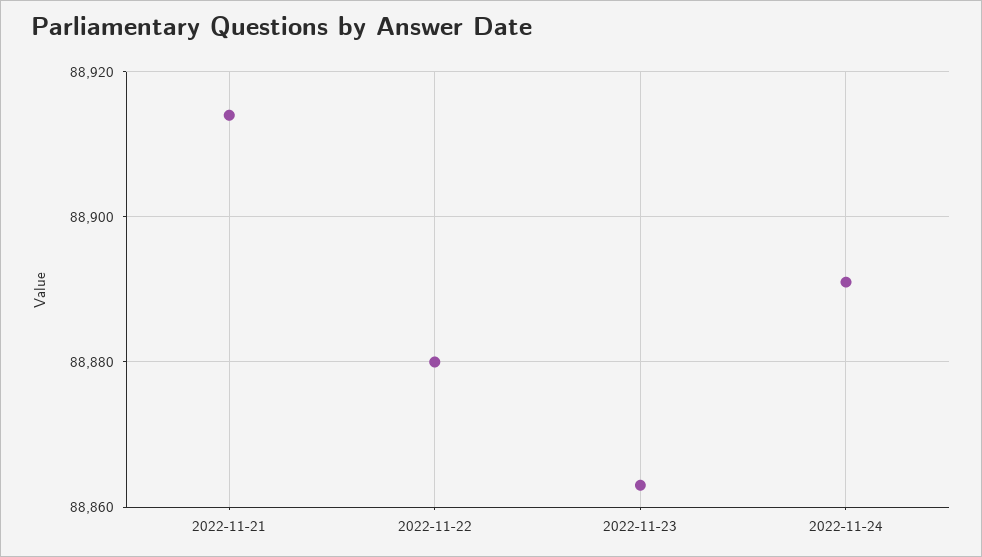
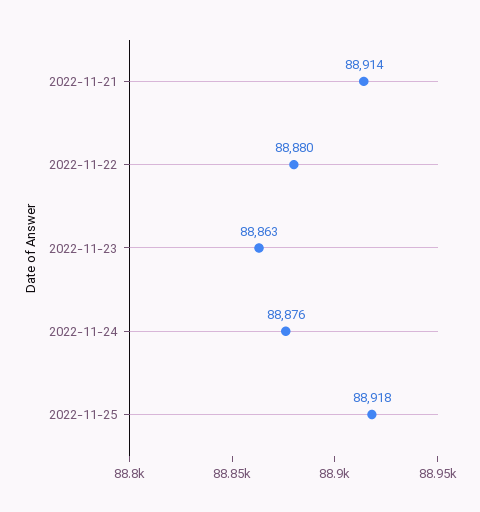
2022-11-24: 88890 -> 88876
2022-11-25: none -> 88918

